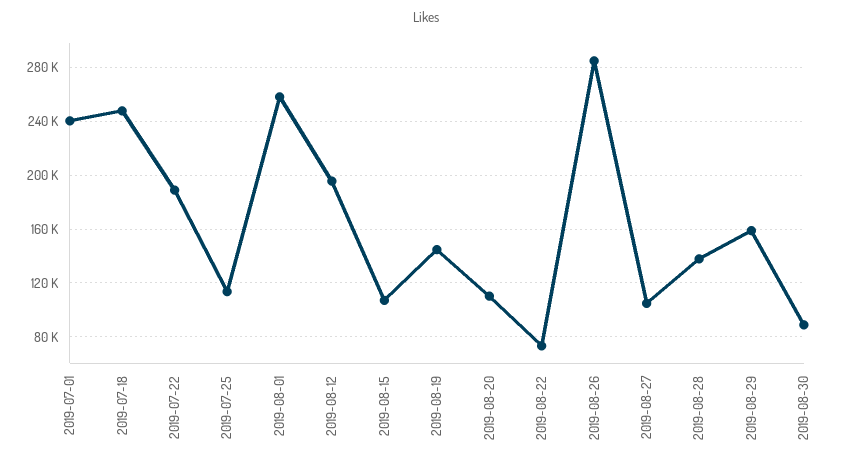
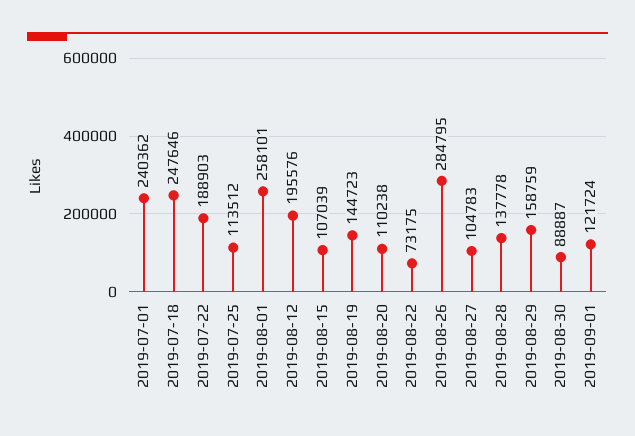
2019-09-01: none -> 121724

